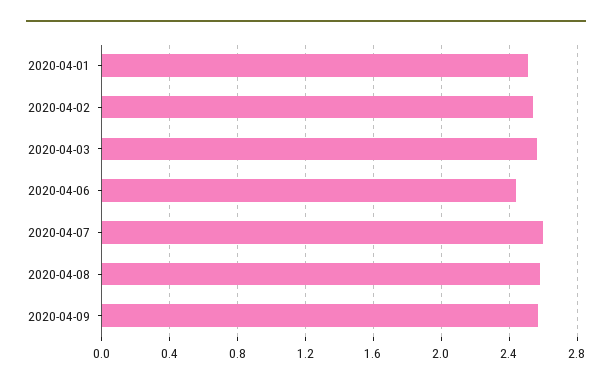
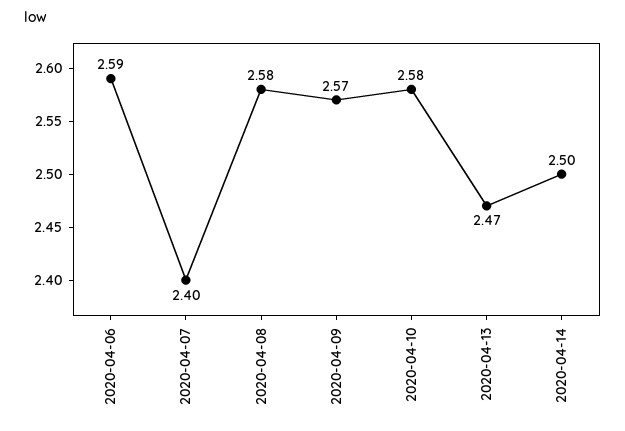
2020-04-01: 2.5 -> none
2020-04-02: 2.55 -> none
2020-04-03: 2.55 -> none
2020-04-06: 2.45 -> 2.59
2020-04-07: 2.6 -> 2.4
2020-04-10: none -> 2.58
2020-04-13: none -> 2.47
2020-04-14: none -> 2.5

